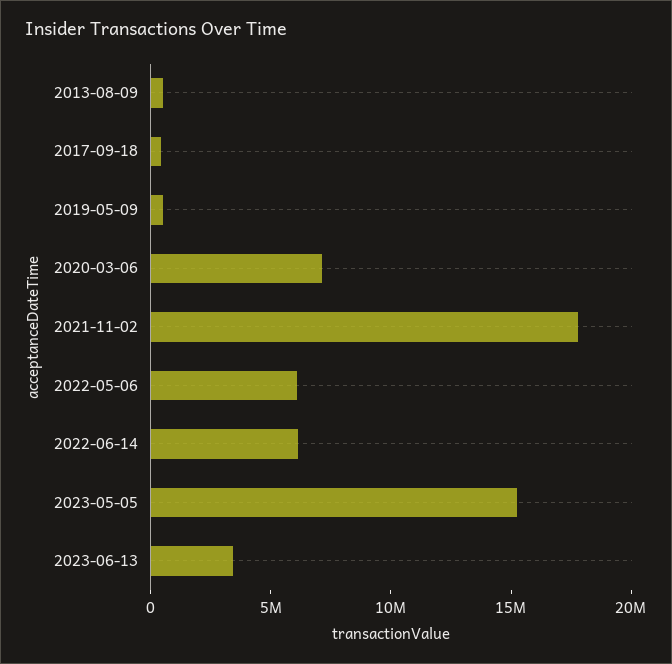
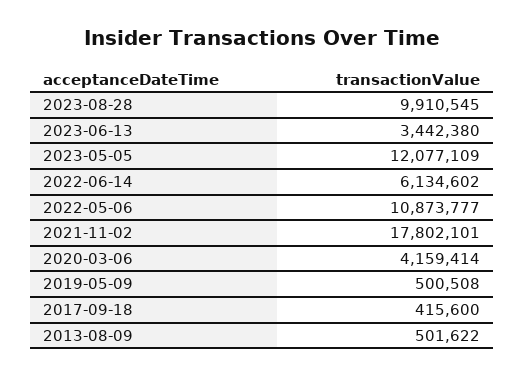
2020-03-06: 7000000 -> 4159414
2022-05-06: 6000000 -> 10873777
2023-05-05: 15000000 -> 12077109
2023-08-28: none -> 9910545

